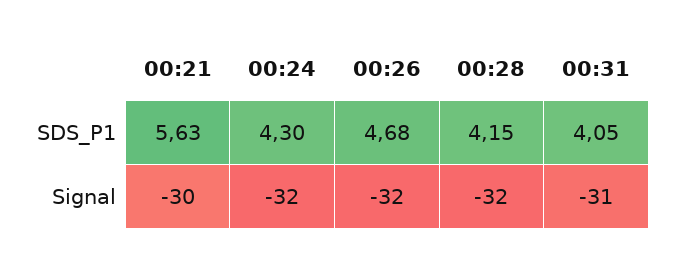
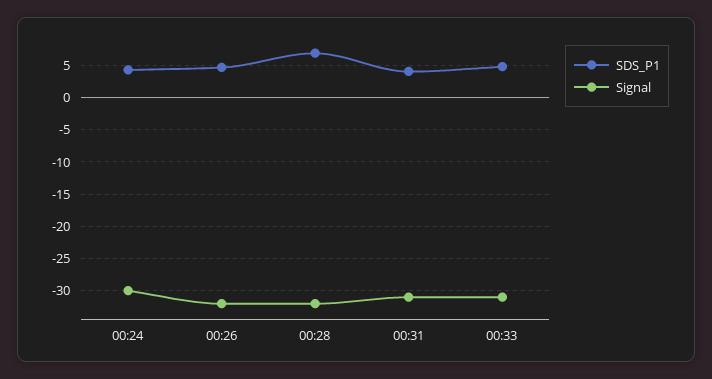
SDS_P1, 00:21: 5.63 -> none
SDS_P1, 00:28: 4.15 -> 7
Signal, 00:21: -30 -> none
Signal, 00:24: -32 -> -30
SDS_P1, 00:33: none -> 5
Signal, 00:33: none -> -31

